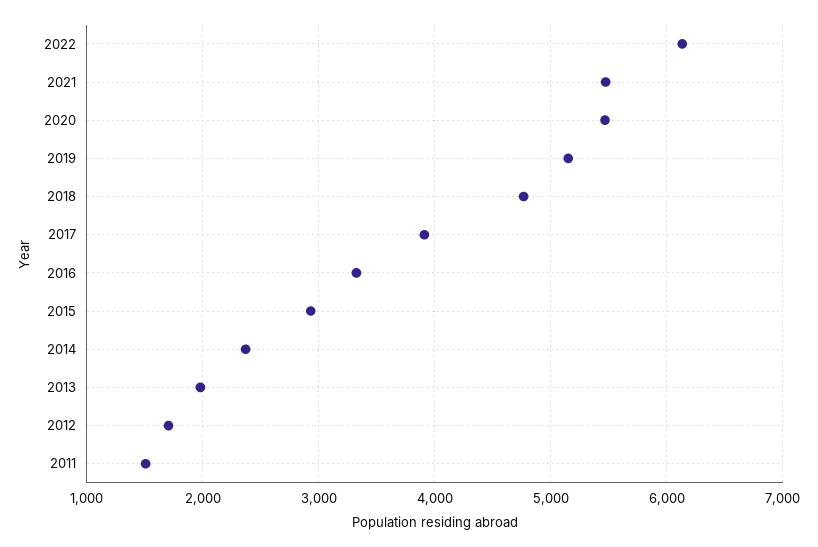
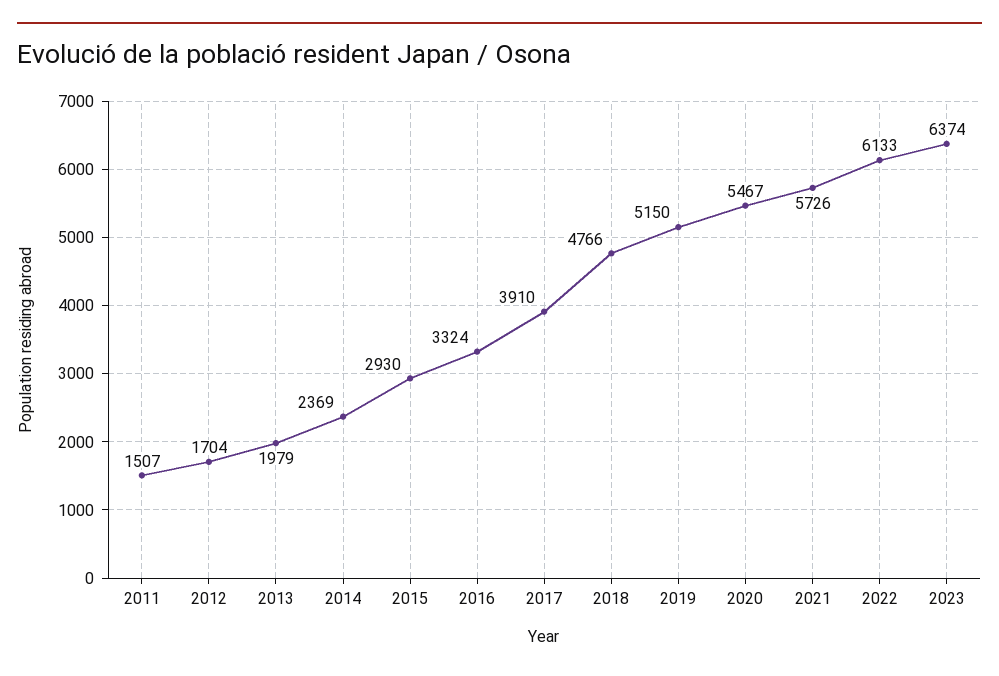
2021: 5500 -> 5726
2023: none -> 6374

